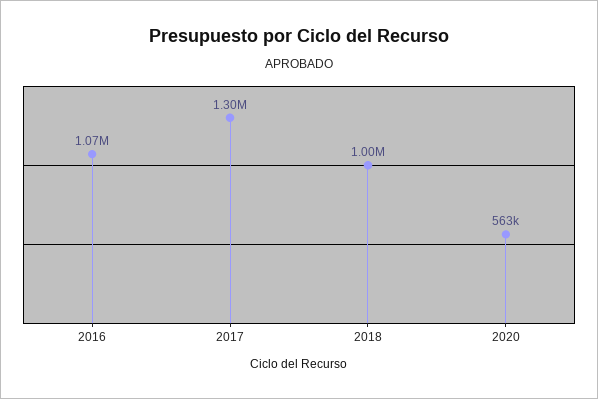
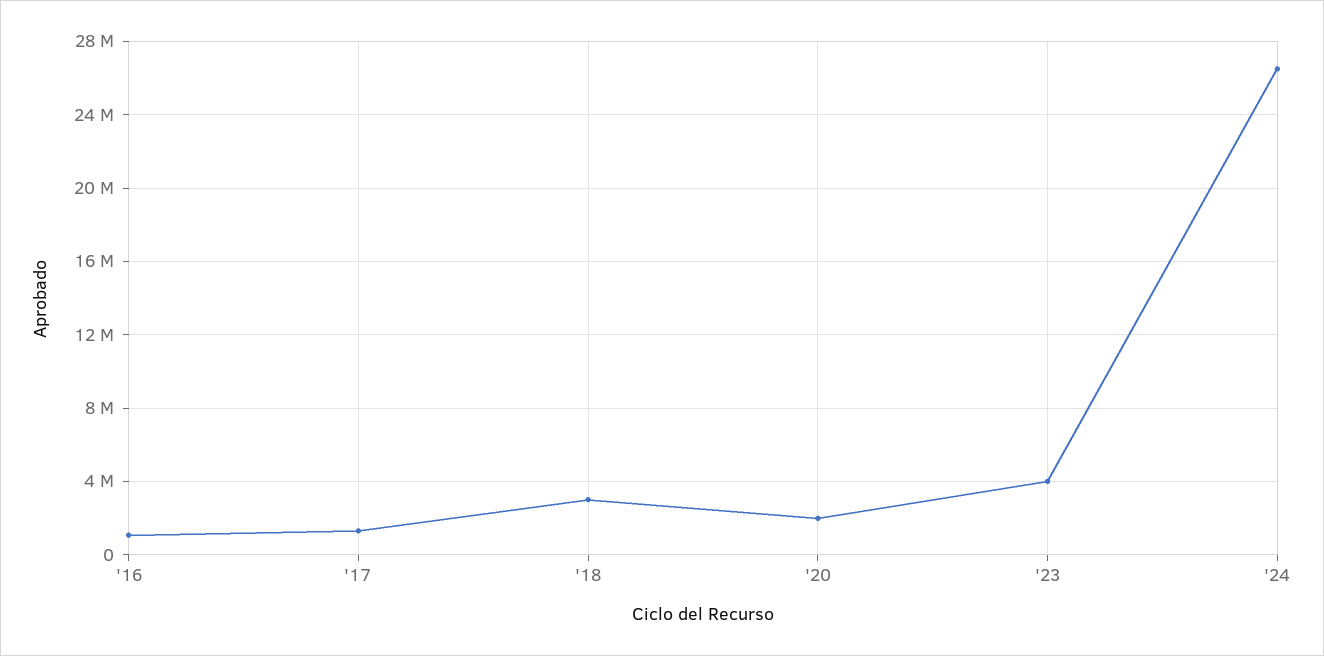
2018: 1000000 -> 3000000
2020: 563000 -> 2000000
'23: none -> 4000000
'24: none -> 26500000

